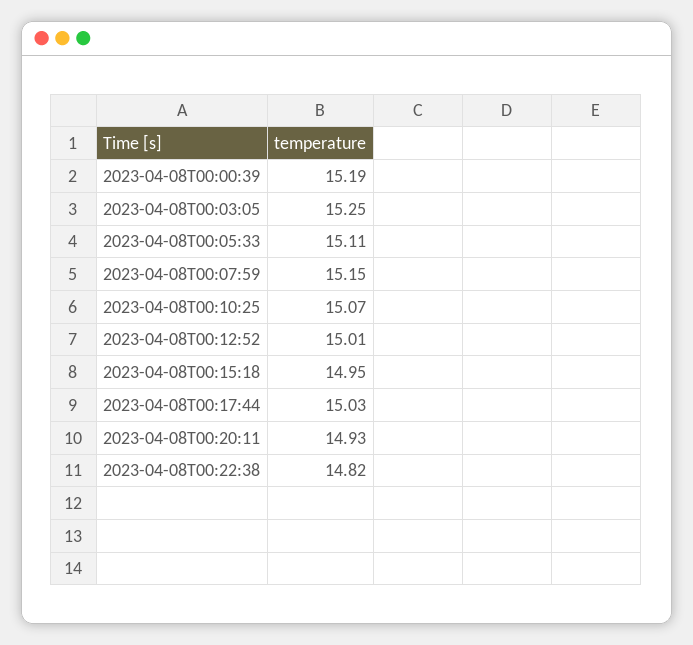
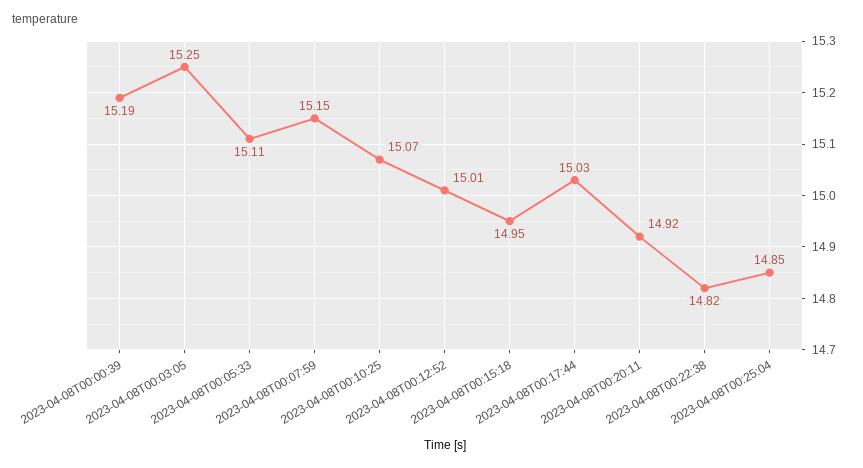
2023-04-08T00:20:11: 14.93 -> 14.92
2023-04-08T00:25:04: none -> 14.85

